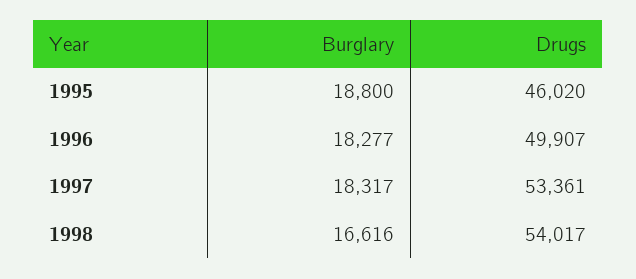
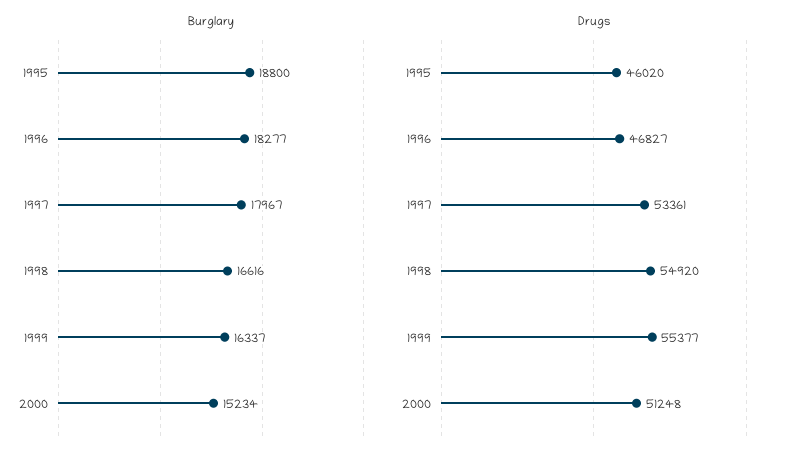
Drugs, 1996: 49907 -> 46827
Burglary, 1997: 18317 -> 17967
Drugs, 1998: 54017 -> 54920
Burglary, 1999: none -> 16337
Burglary, 2000: none -> 15234
Drugs, 1999: none -> 55377
Drugs, 2000: none -> 51248

